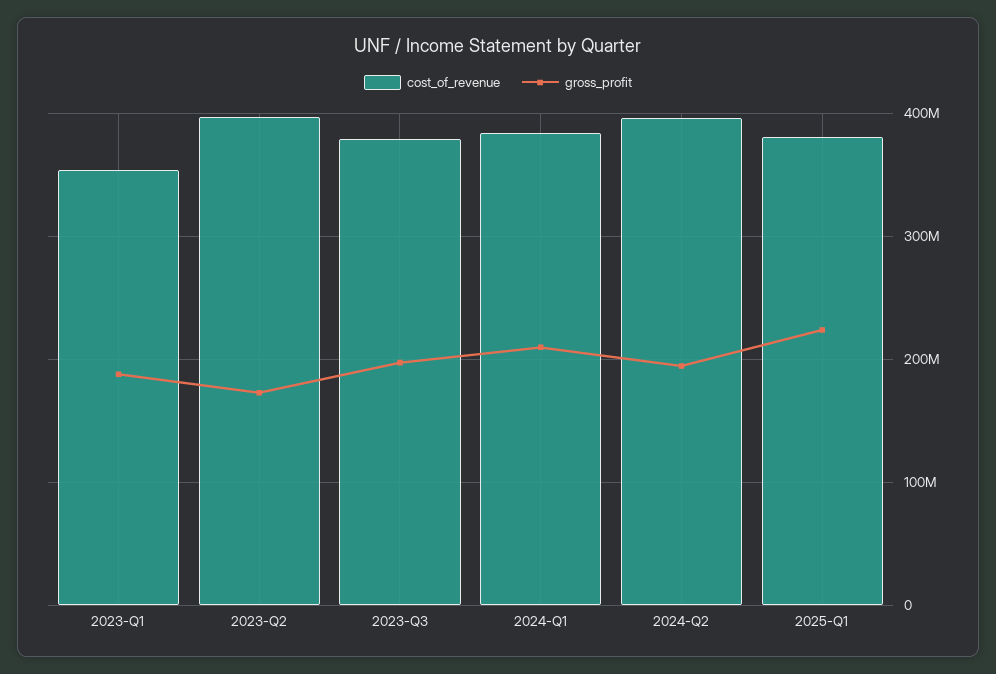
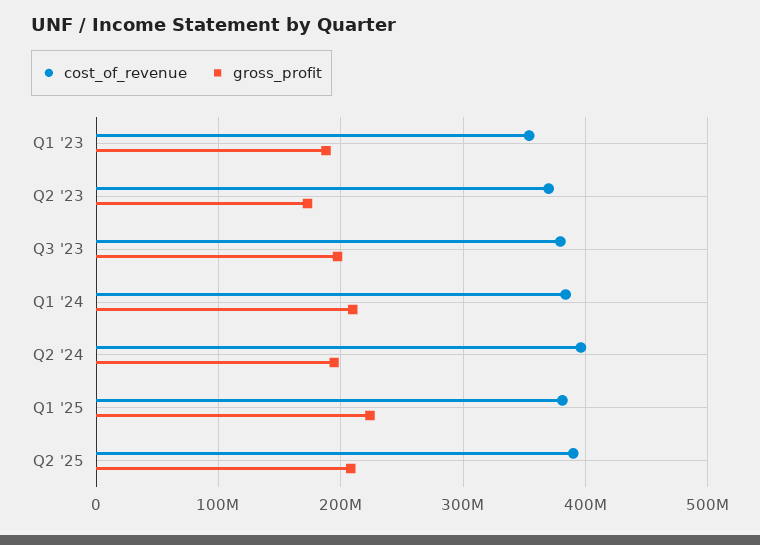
cost_of_revenue, 2023-Q2: 400000000 -> 370000000
cost_of_revenue, Q2 '25: none -> 390000000
gross_profit, Q2 '25: none -> 210000000

